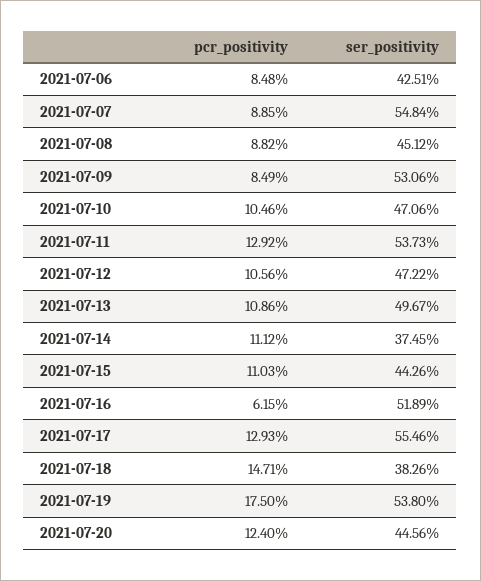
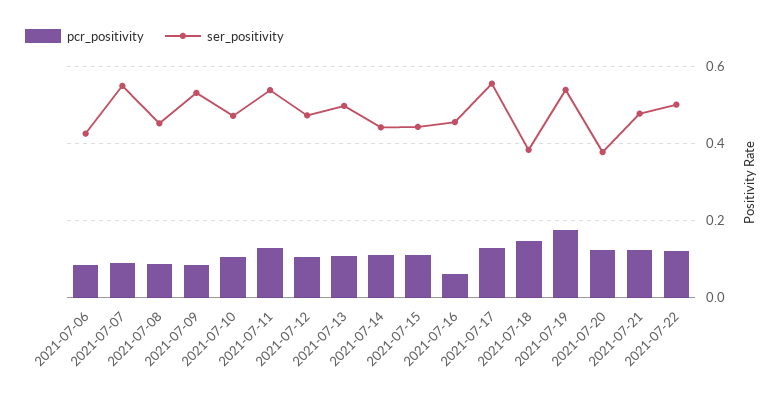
ser_positivity, 2021-07-14: 0.3745 -> 0.44
ser_positivity, 2021-07-16: 0.5189 -> 0.46
ser_positivity, 2021-07-20: 0.4456 -> 0.38
pcr_positivity, 2021-07-21: none -> 0.12
ser_positivity, 2021-07-21: none -> 0.48
pcr_positivity, 2021-07-22: none -> 0.12
ser_positivity, 2021-07-22: none -> 0.5

